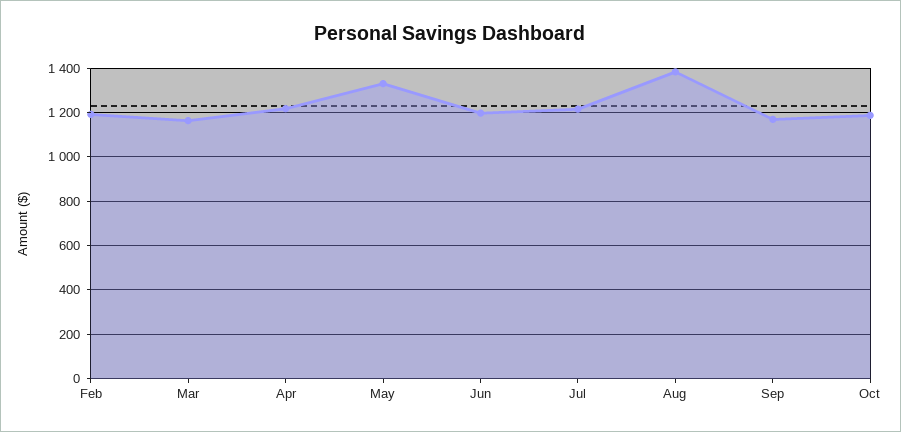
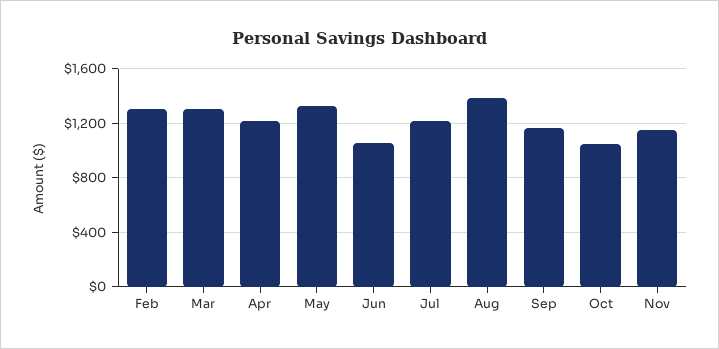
Feb: 1200 -> 1300
Mar: 1150 -> 1300
Jun: 1200 -> 1050
Oct: 1200 -> 1050
Nov: none -> 1150

